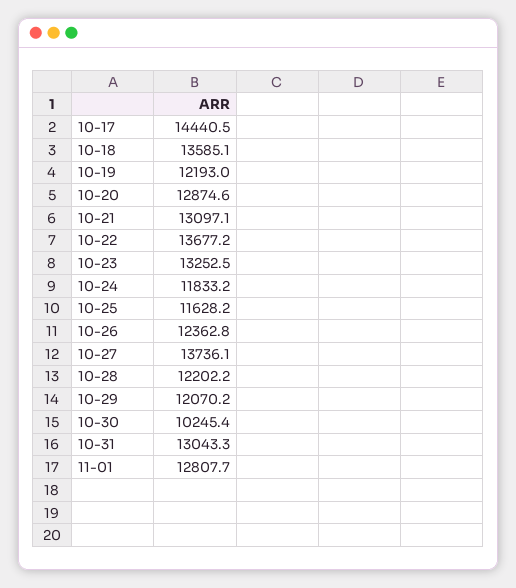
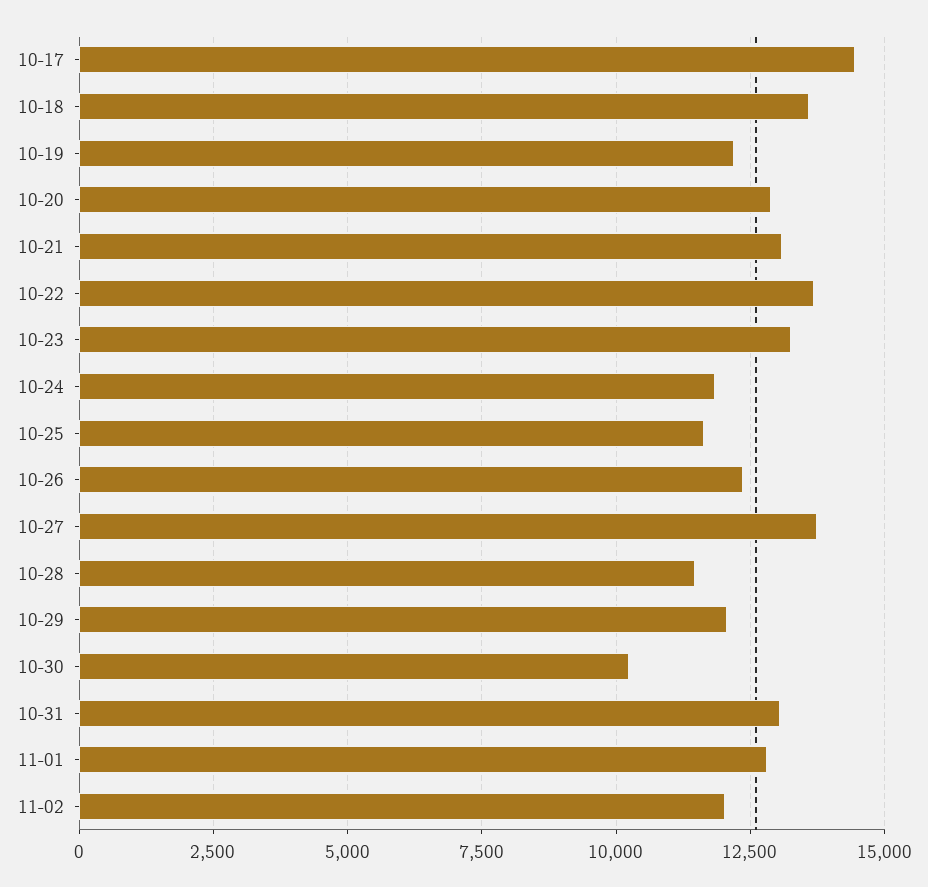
10-28: 12202.2 -> 11500
11-02: none -> 12000

